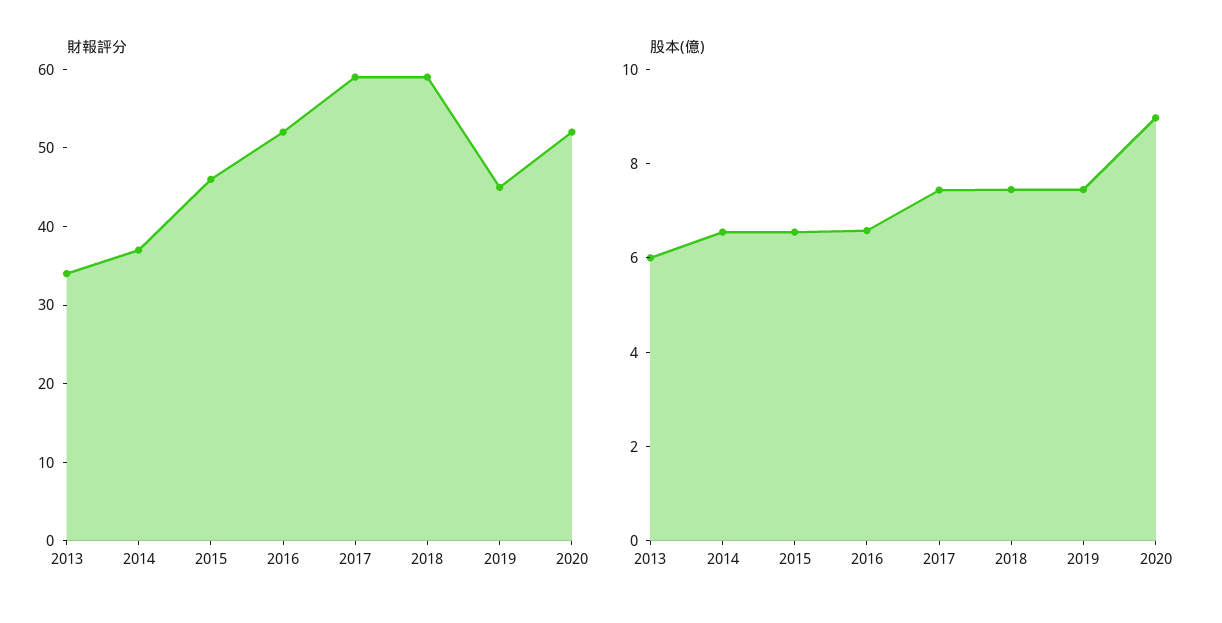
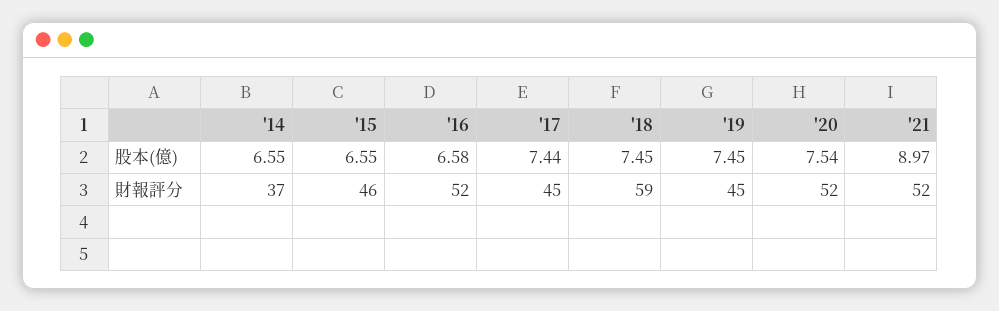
財報評分, 2013: 35 -> none
財報評分, 2017: 60 -> 45
股本(億), 2013: 6 -> none
股本(億), 2020: 9 -> 7.54
股本(億), '21: none -> 8.97
財報評分, '21: none -> 52

